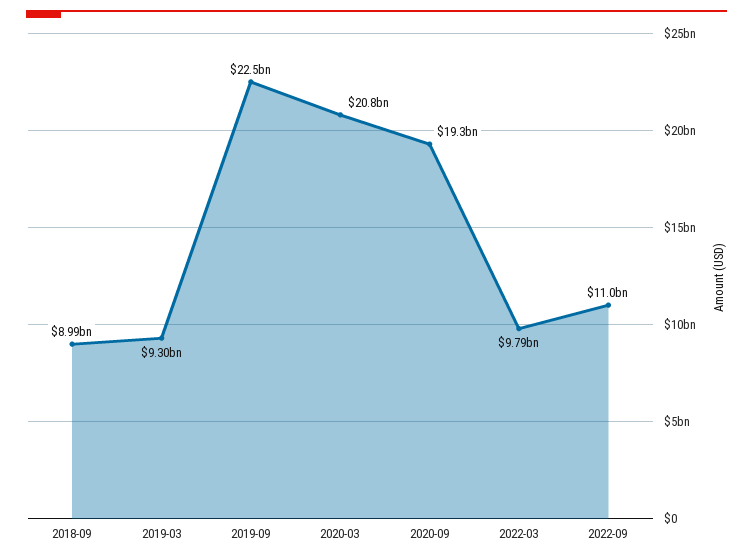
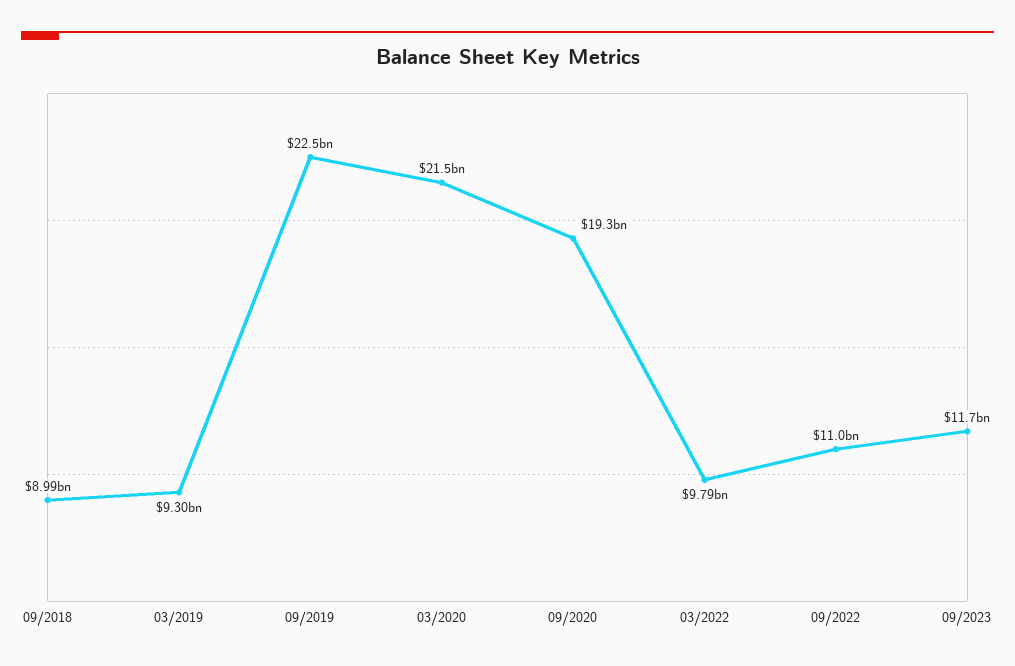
2020-03: 20800000000 -> 21500000000
09/2023: none -> 11700000000

